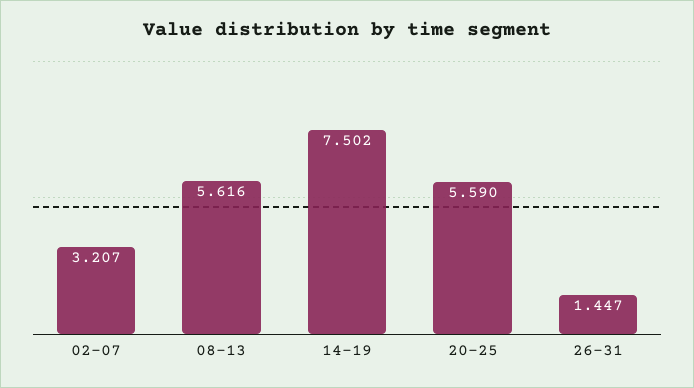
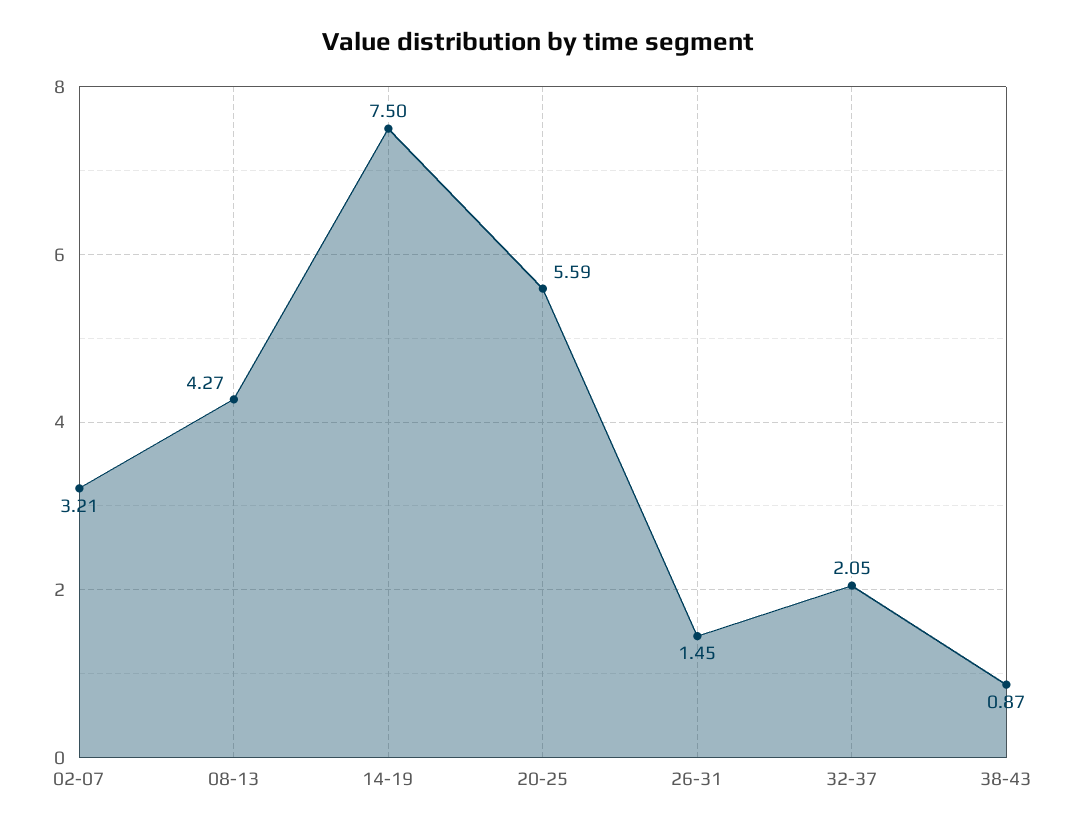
08-13: 5.616 -> 4.27
32-37: none -> 2.05
38-43: none -> 0.87

